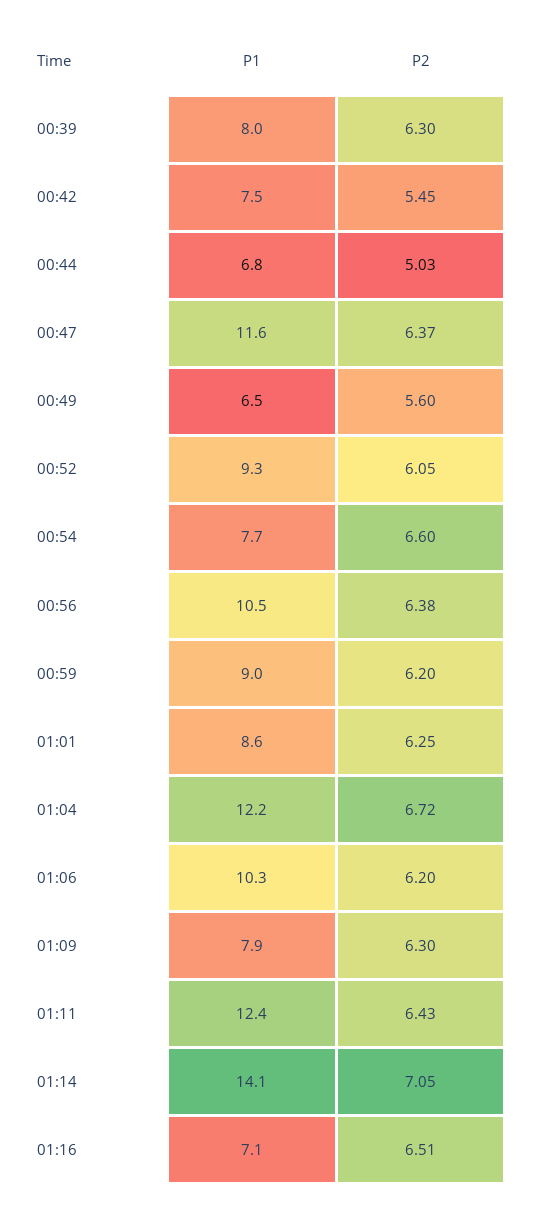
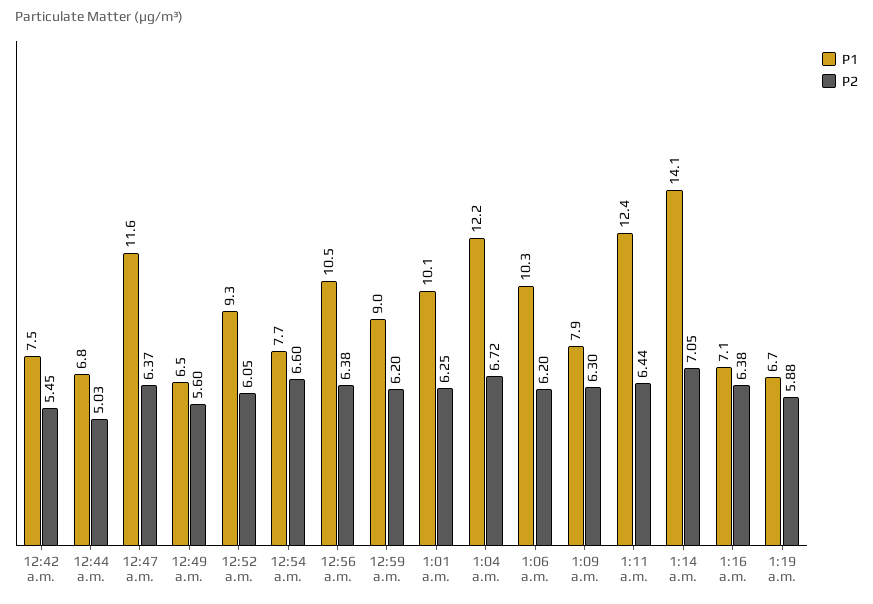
P1, 00:39: 8 -> none
P2, 00:39: 6.3 -> none
P1, 01:01: 8.6 -> 10.1
P2, 01:11: 6.43 -> 6.44
P2, 01:16: 6.51 -> 6.38
P1, 1:19 a.m.: none -> 6.7
P2, 1:19 a.m.: none -> 5.88

